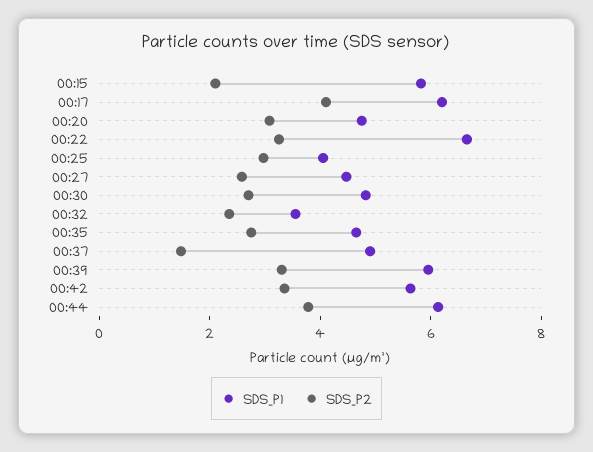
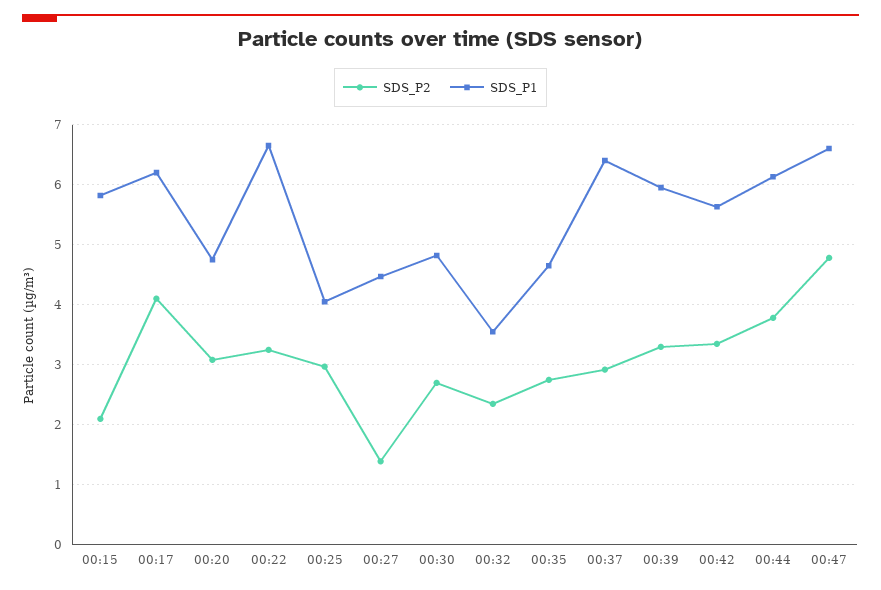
SDS_P2, 00:27: 2.5 -> 1.4
SDS_P1, 00:37: 5 -> 6.4
SDS_P2, 00:37: 1.5 -> 2.9
SDS_P2, 00:47: none -> 4.8
SDS_P1, 00:47: none -> 6.6

